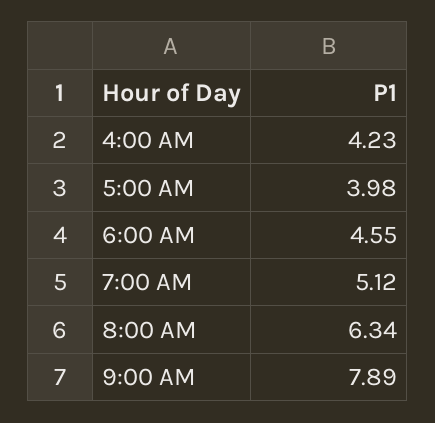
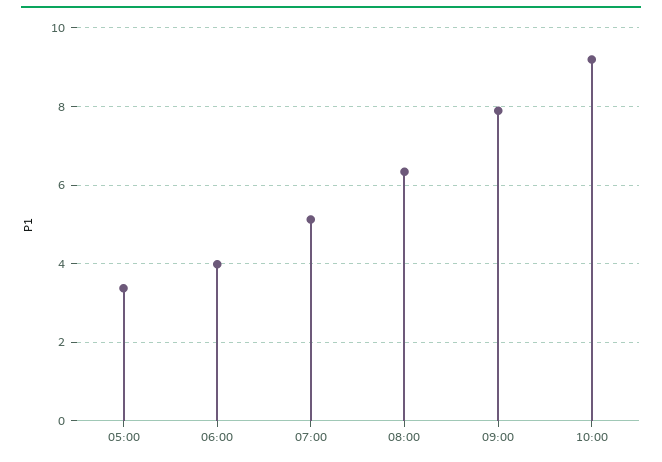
4:00 AM: 4.23 -> none
5:00 AM: 3.98 -> 3.4
6:00 AM: 4.55 -> 4
10:00: none -> 9.2

